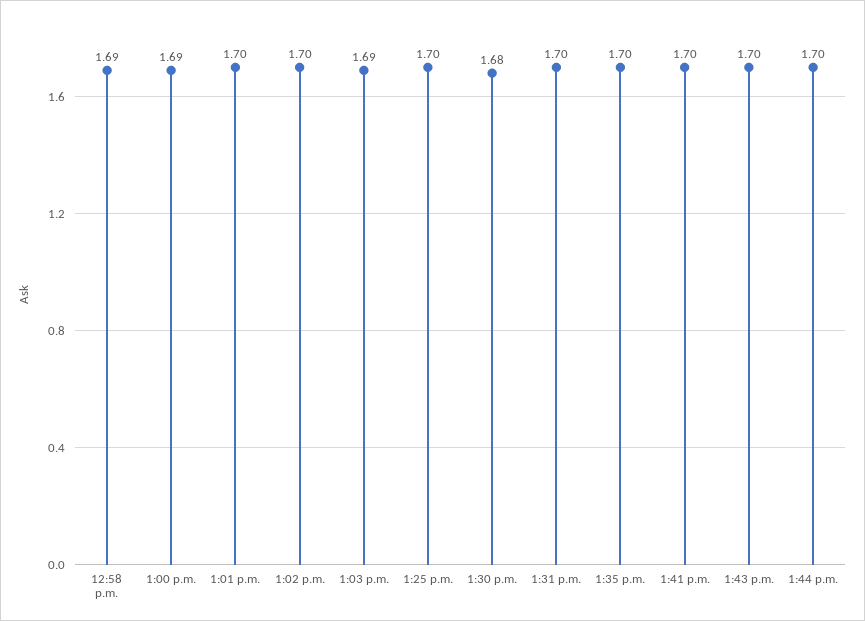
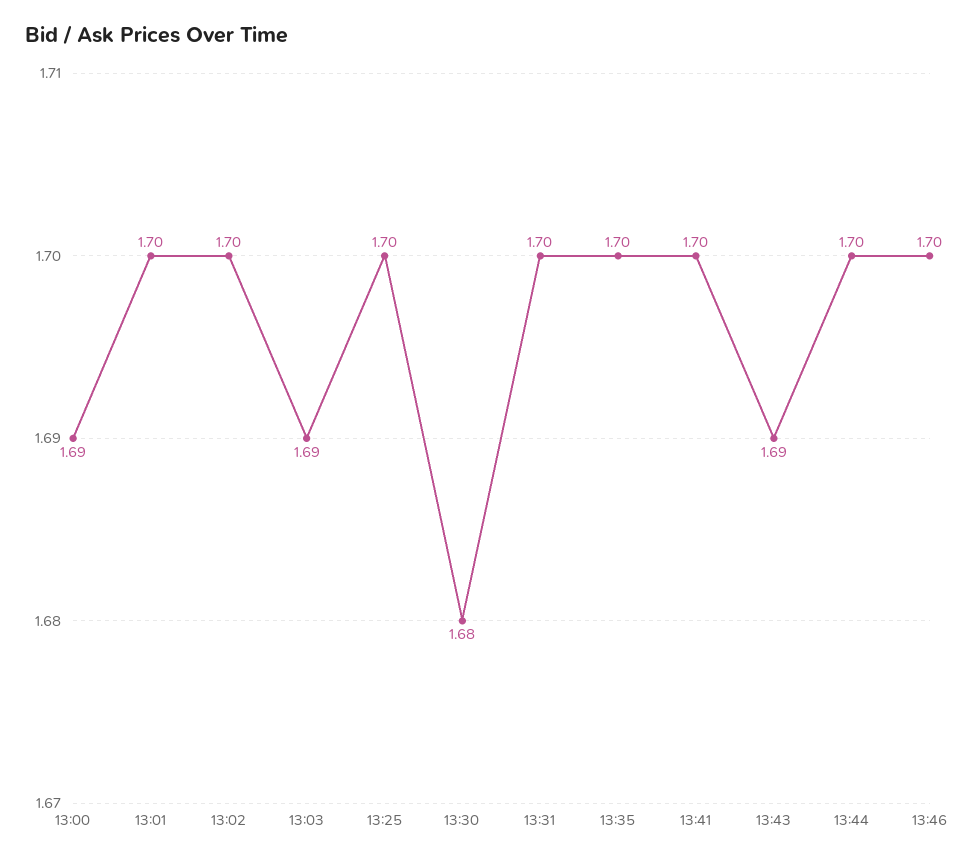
12:58 p.m.: 1.69 -> none
1:43 p.m.: 1.7 -> 1.69
13:46: none -> 1.7

